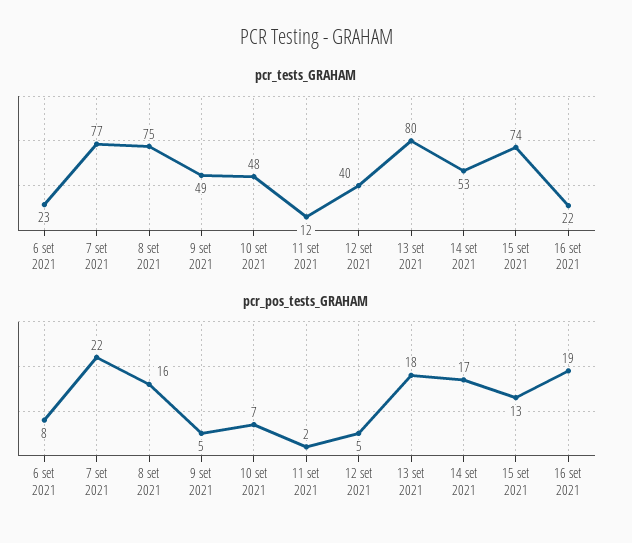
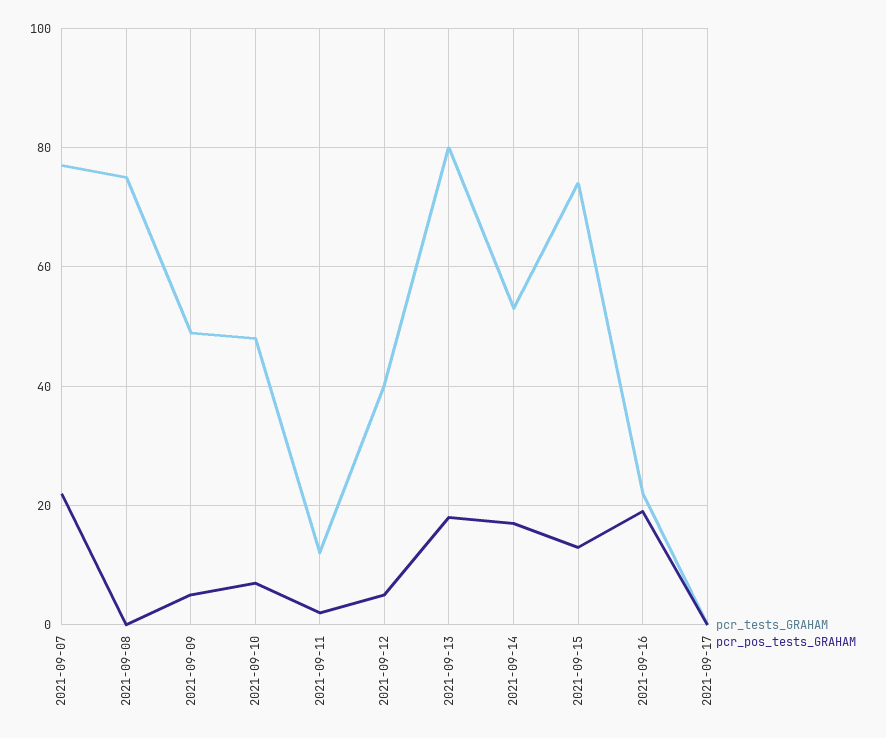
pcr_tests_GRAHAM, 6 set 2021: 23 -> none
pcr_pos_tests_GRAHAM, 6 set 2021: 8 -> none
pcr_pos_tests_GRAHAM, 8 set 2021: 16 -> 0
pcr_tests_GRAHAM, 2021-09-17: none -> 0
pcr_pos_tests_GRAHAM, 2021-09-17: none -> 0

